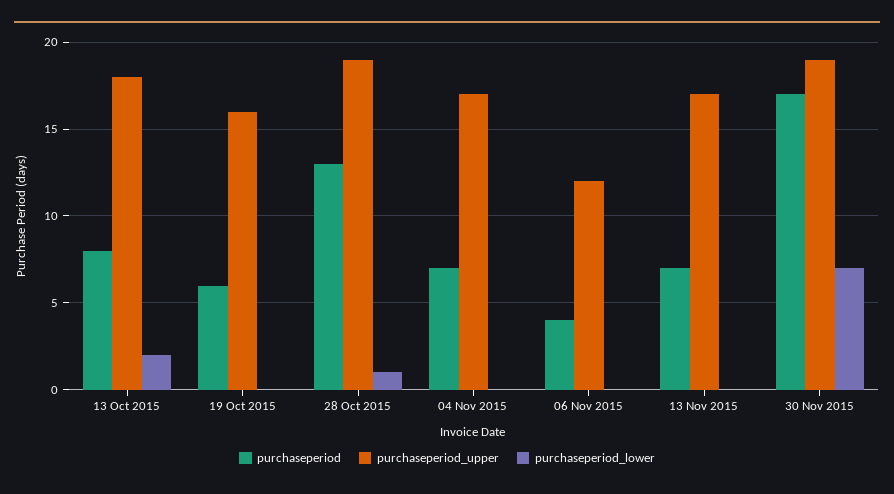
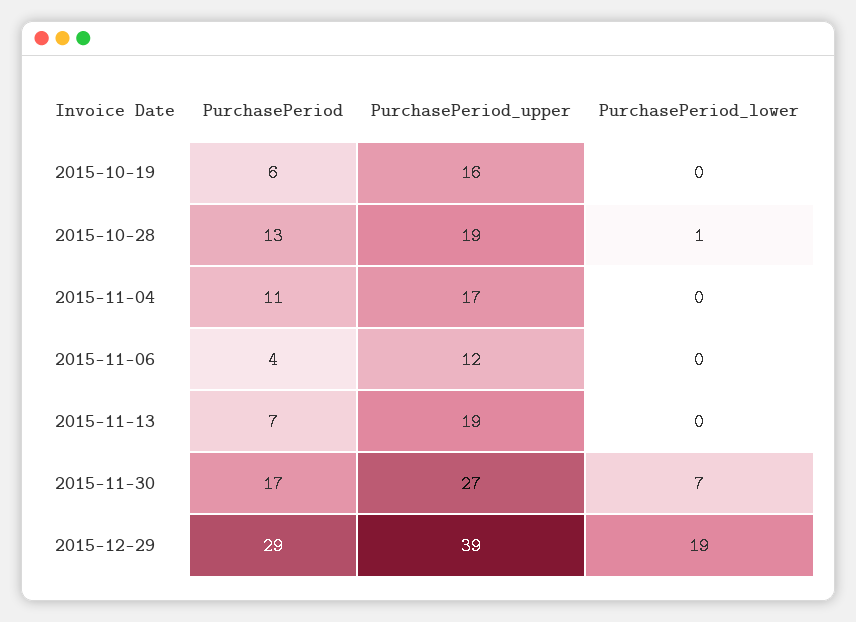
purchaseperiod, 13 Oct 2015: 8 -> none
purchaseperiod_upper, 13 Oct 2015: 18 -> none
purchaseperiod_lower, 13 Oct 2015: 2 -> none
purchaseperiod, 04 Nov 2015: 7 -> 11
purchaseperiod_upper, 13 Nov 2015: 17 -> 19
purchaseperiod_upper, 30 Nov 2015: 19 -> 27
purchaseperiod, 2015-12-29: none -> 29
purchaseperiod_upper, 2015-12-29: none -> 39
purchaseperiod_lower, 2015-12-29: none -> 19

